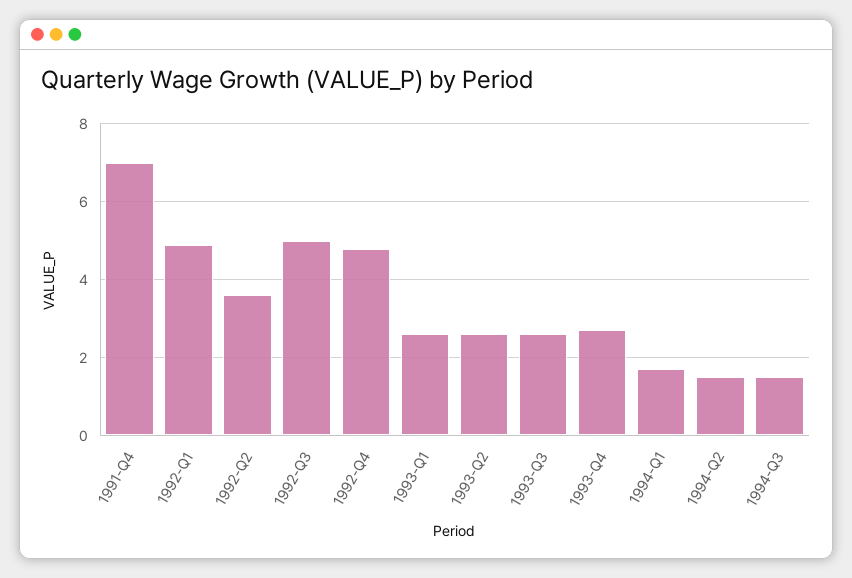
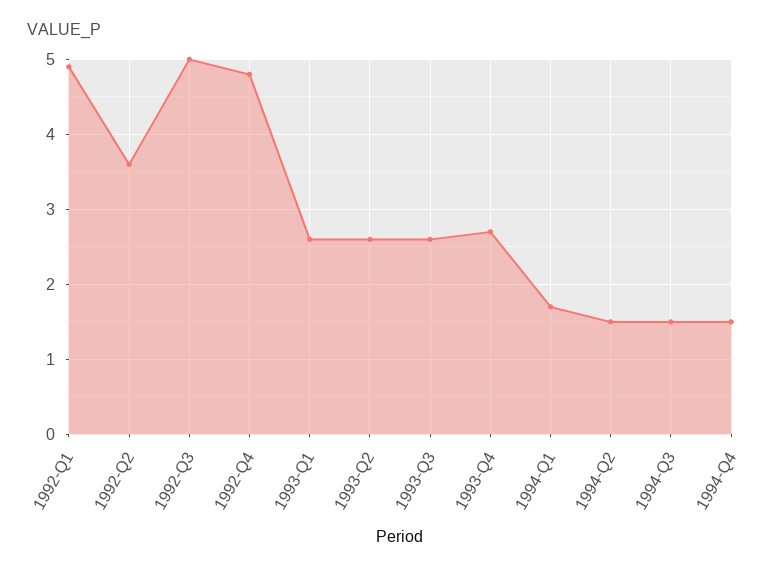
1991-Q4: 7 -> none
1994-Q4: none -> 1.5

